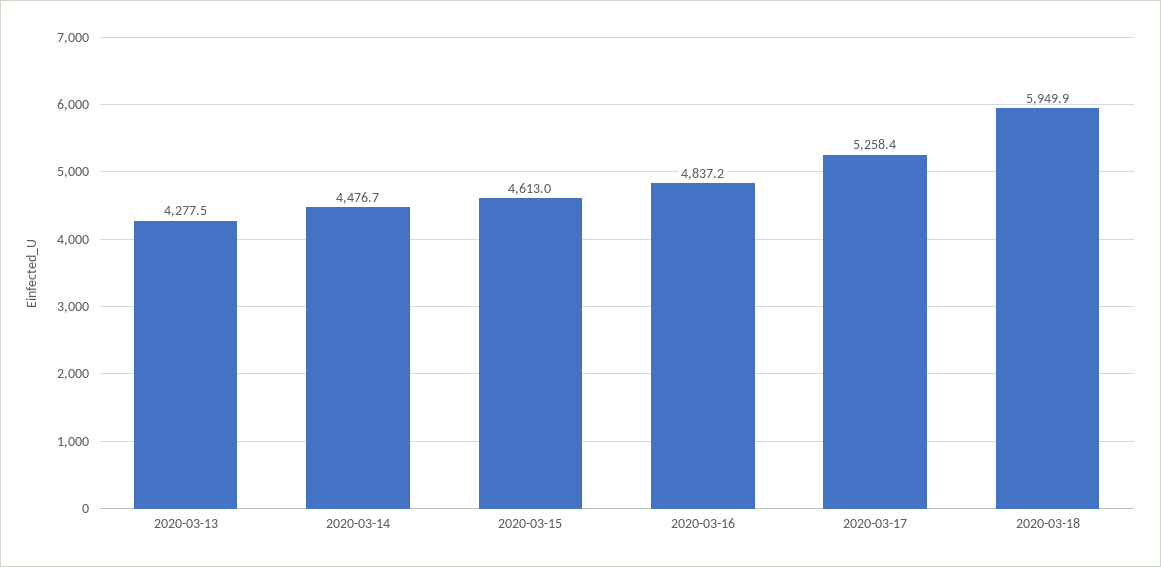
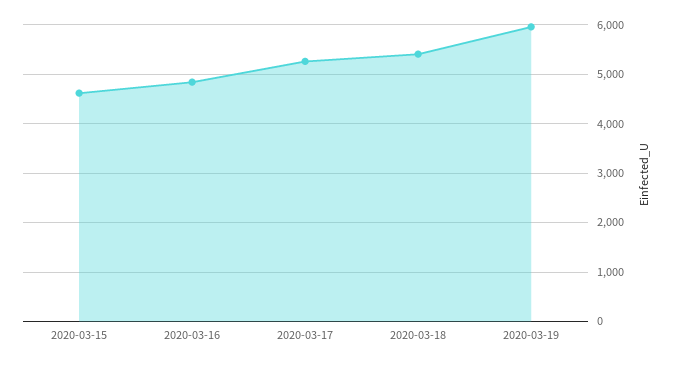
2020-03-13: 4277.5 -> none
2020-03-14: 4476.7 -> none
2020-03-18: 5949.9 -> 5400
2020-03-19: none -> 6000

